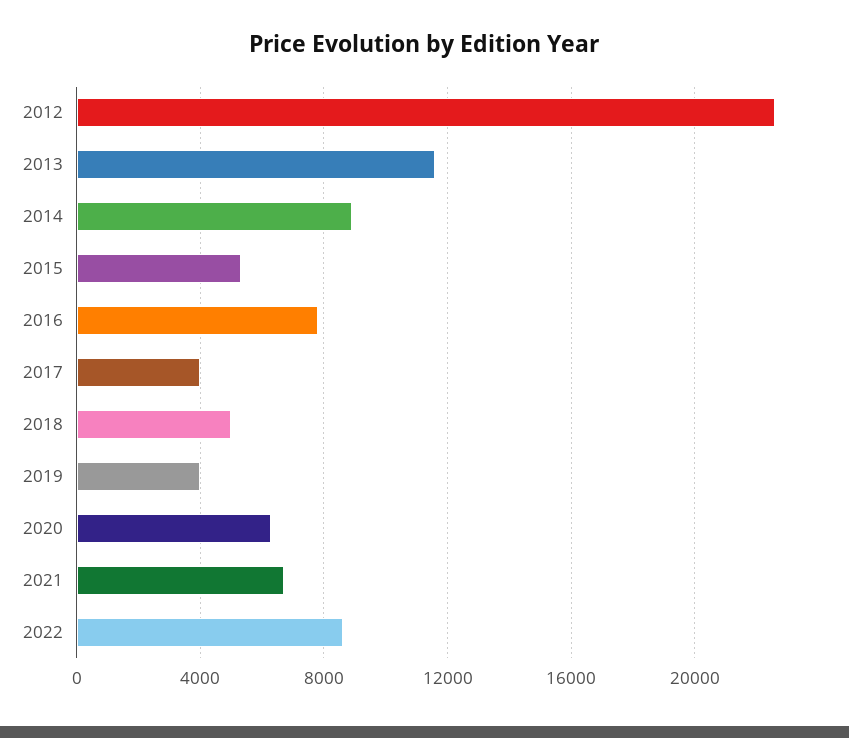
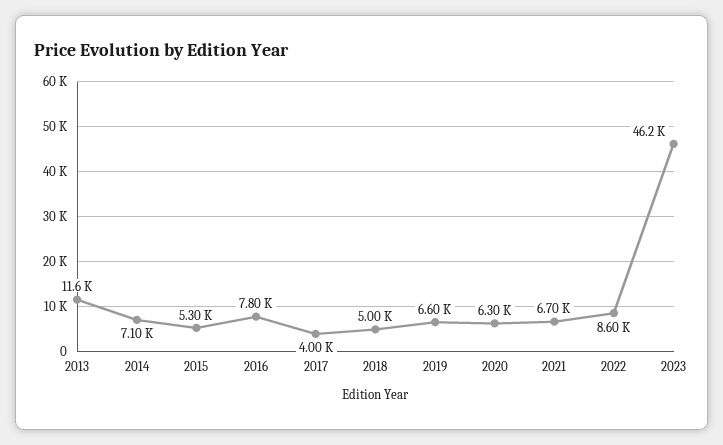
2012: 22500 -> none
2014: 9000 -> 7100
2019: 4000 -> 6600
2023: none -> 46200

